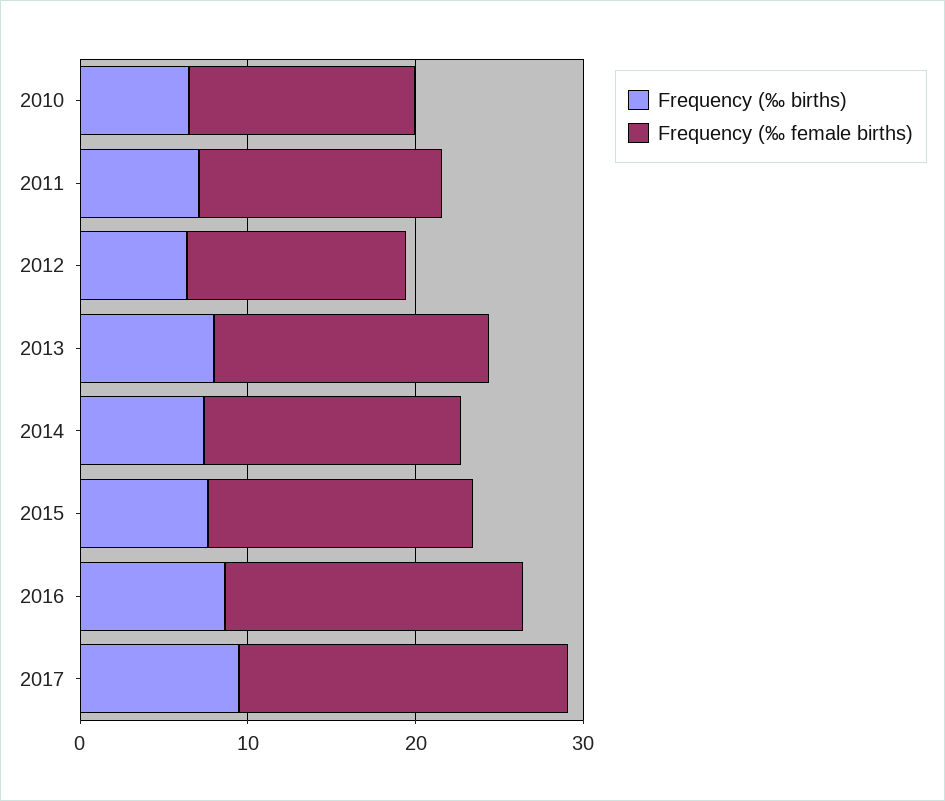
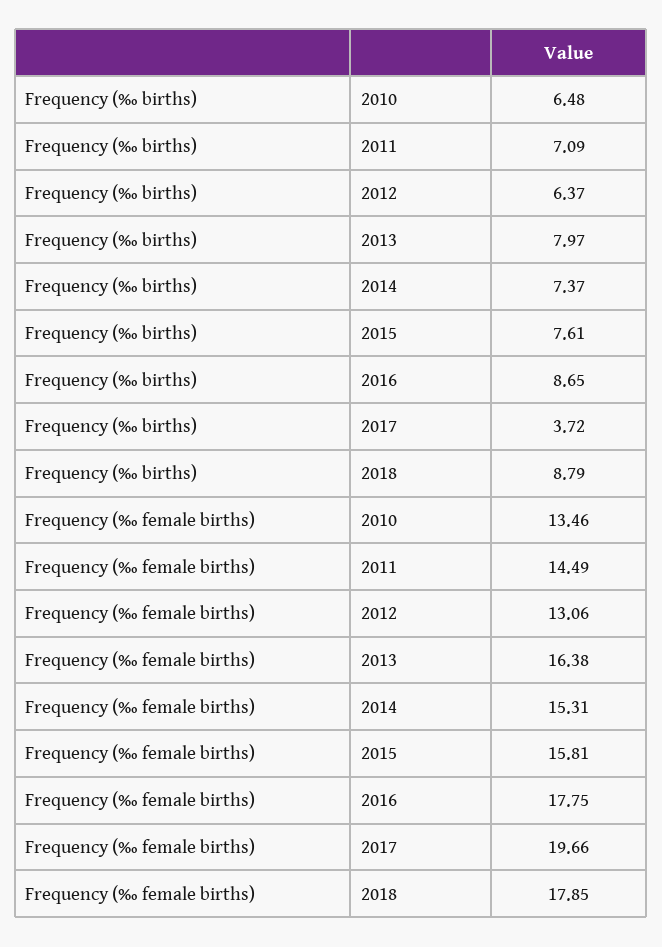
Frequency (‰ births), 2017: 10 -> 3.72
Frequency (‰ births), 2018: none -> 8.79
Frequency (‰ female births), 2018: none -> 17.85

